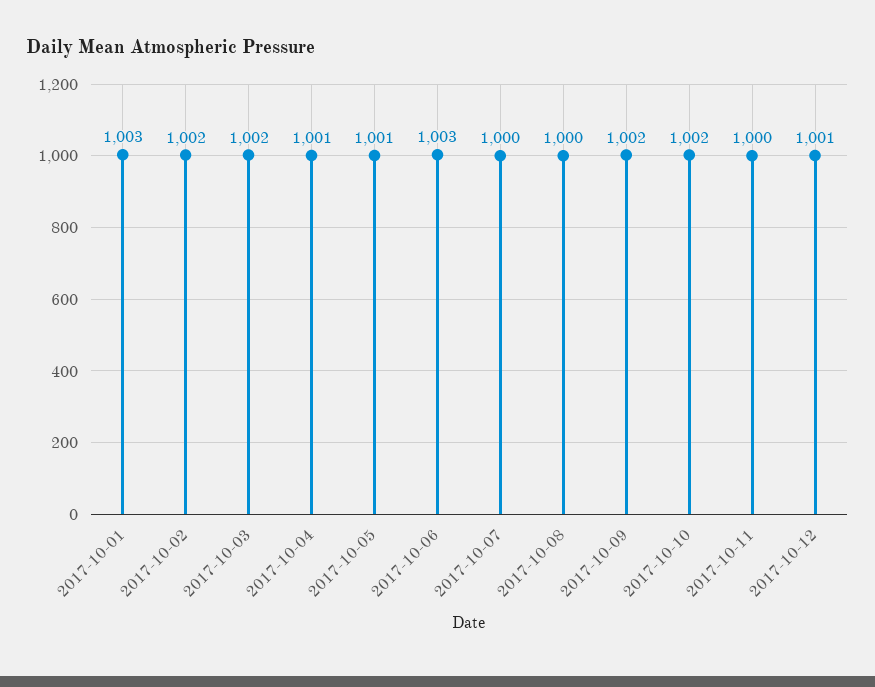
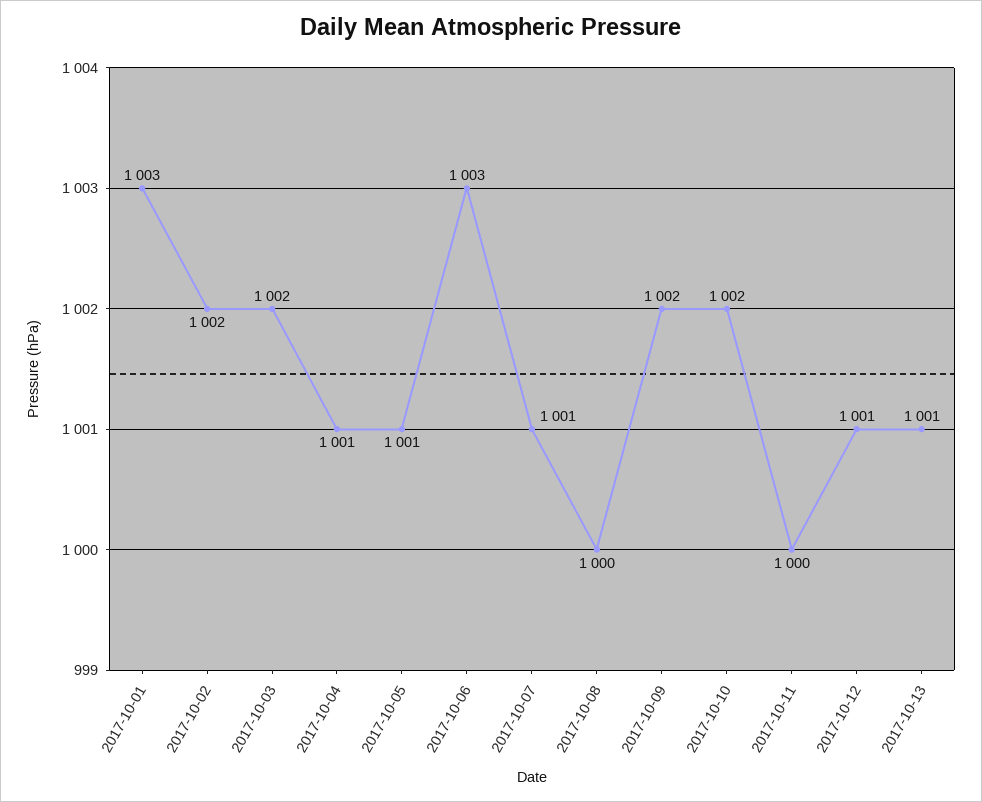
2017-10-07: 1000 -> 1001
2017-10-13: none -> 1001

